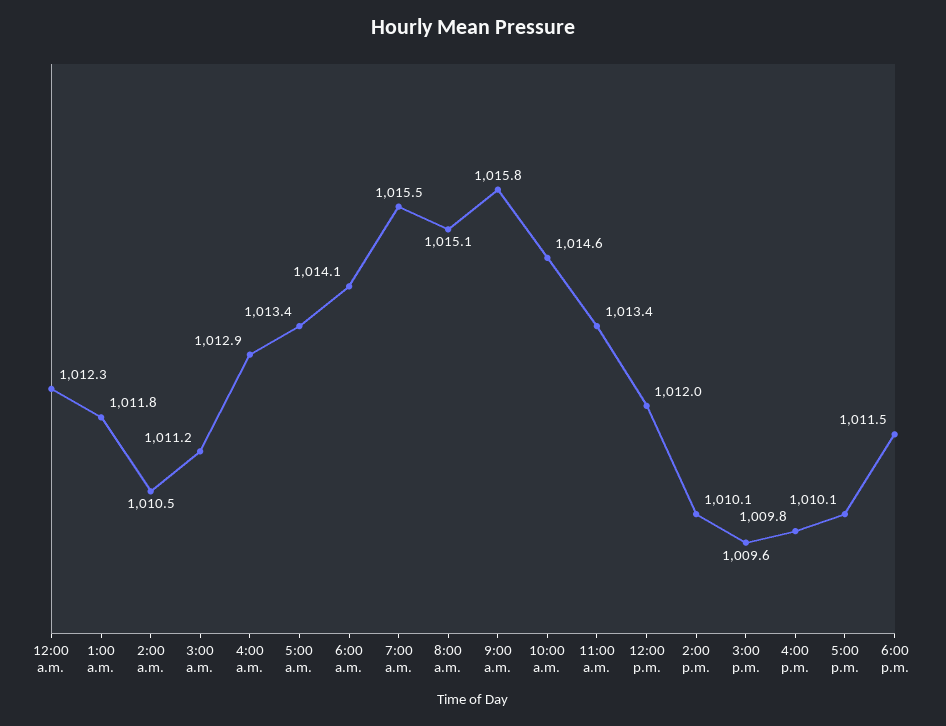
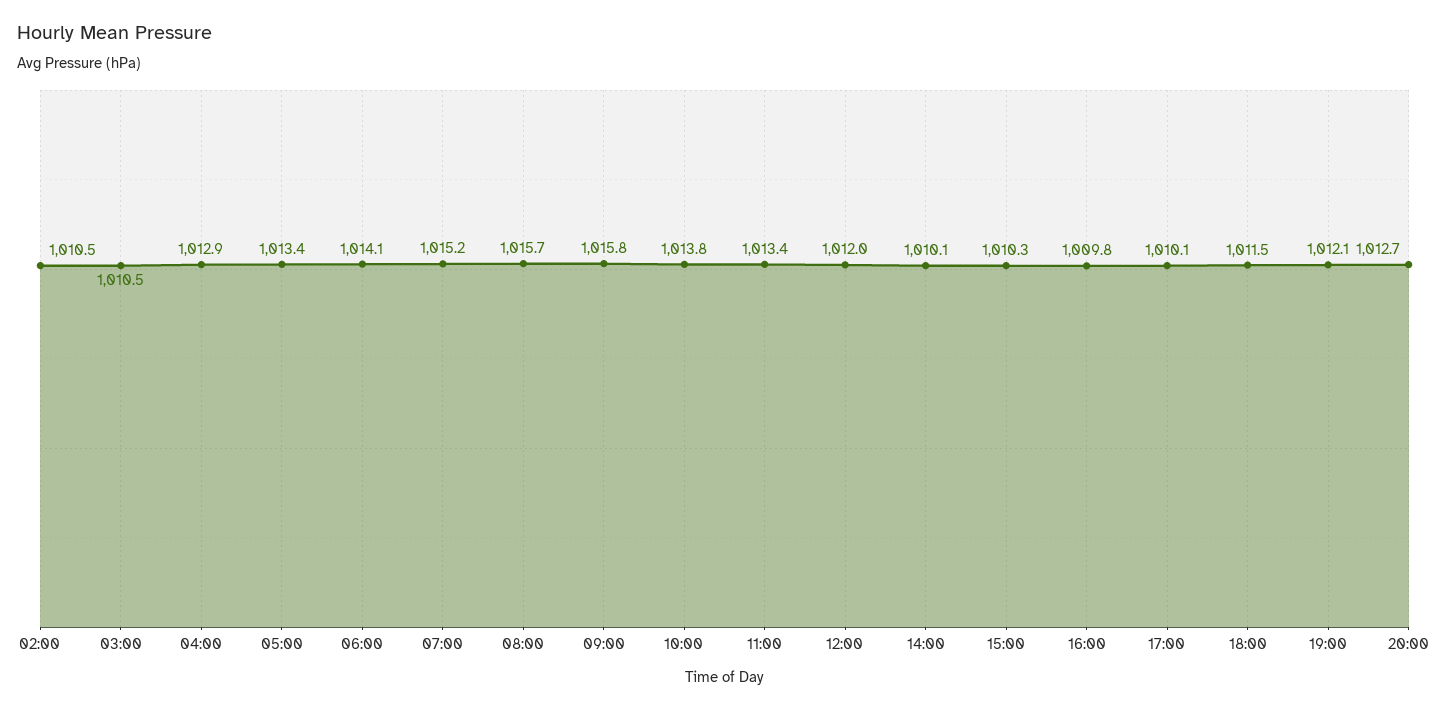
12:00 a.m.: 1012.3 -> none
1:00 a.m.: 1011.8 -> none
3:00 a.m.: 1011.2 -> 1010.5
7:00 a.m.: 1015.5 -> 1015.2
8:00 a.m.: 1015.1 -> 1015.7
10:00 a.m.: 1014.6 -> 1013.8
3:00 p.m.: 1009.6 -> 1010.3
19:00: none -> 1012.1
20:00: none -> 1012.7

